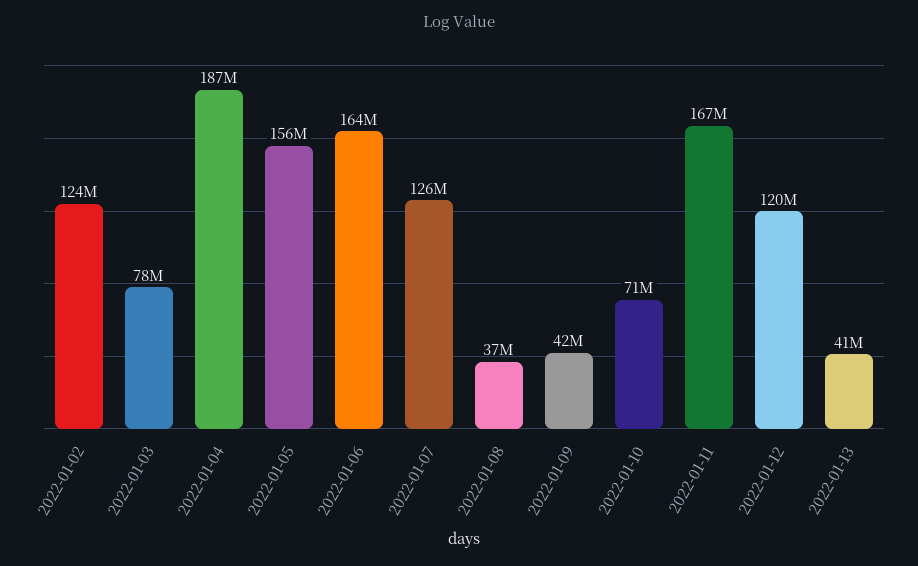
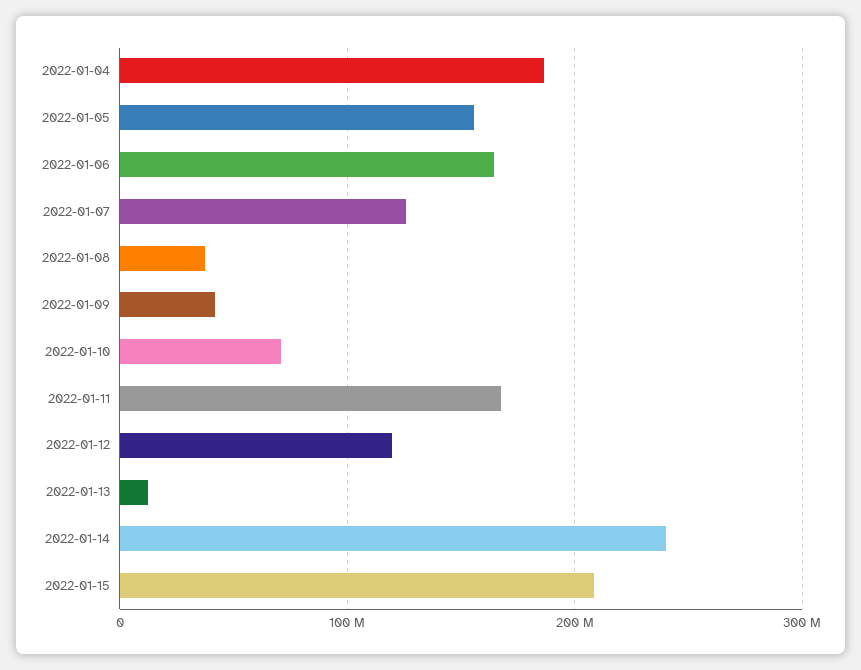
2022-01-02: 124000000 -> none
2022-01-03: 78000000 -> none
2022-01-13: 41000000 -> 10000000
2022-01-14: none -> 240000000
2022-01-15: none -> 210000000

